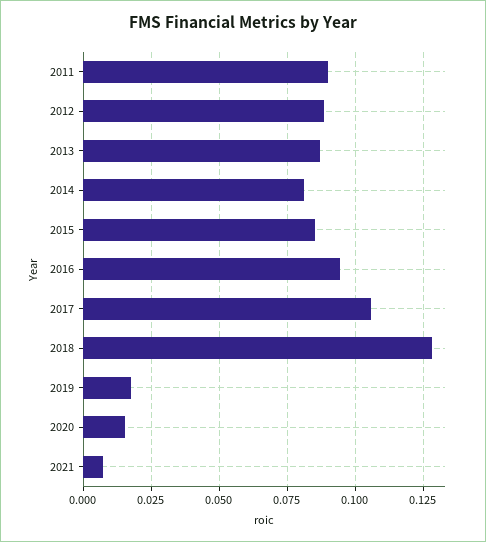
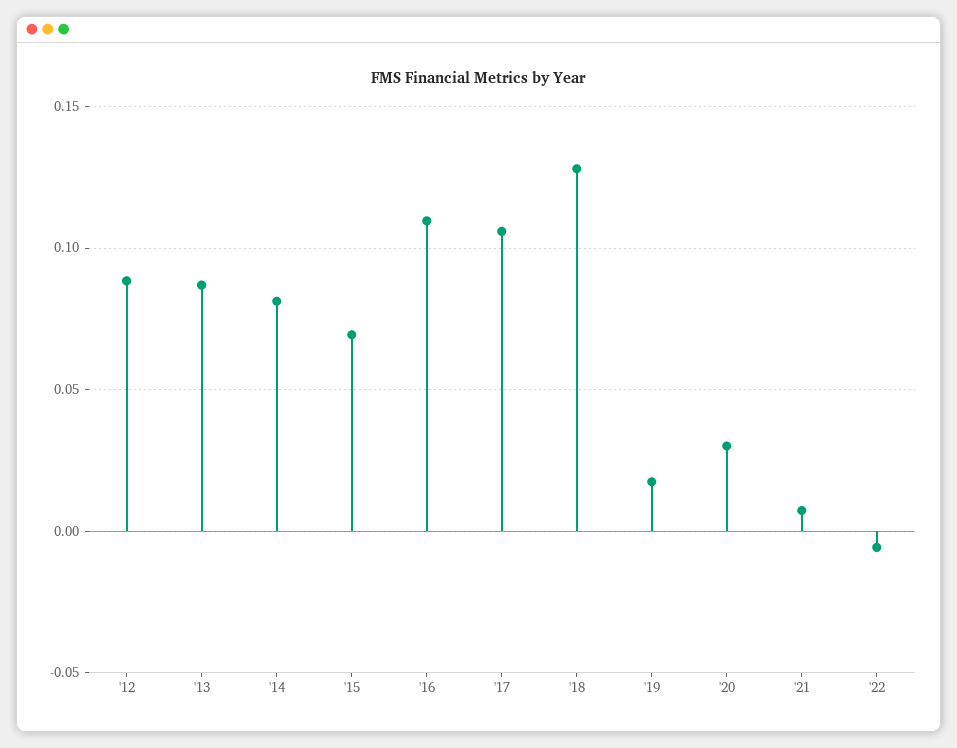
2011: 0.09 -> none
2015: 0.085 -> 0.07
2016: 0.095 -> 0.11
2020: 0.015 -> 0.03
'22: none -> -0.005

